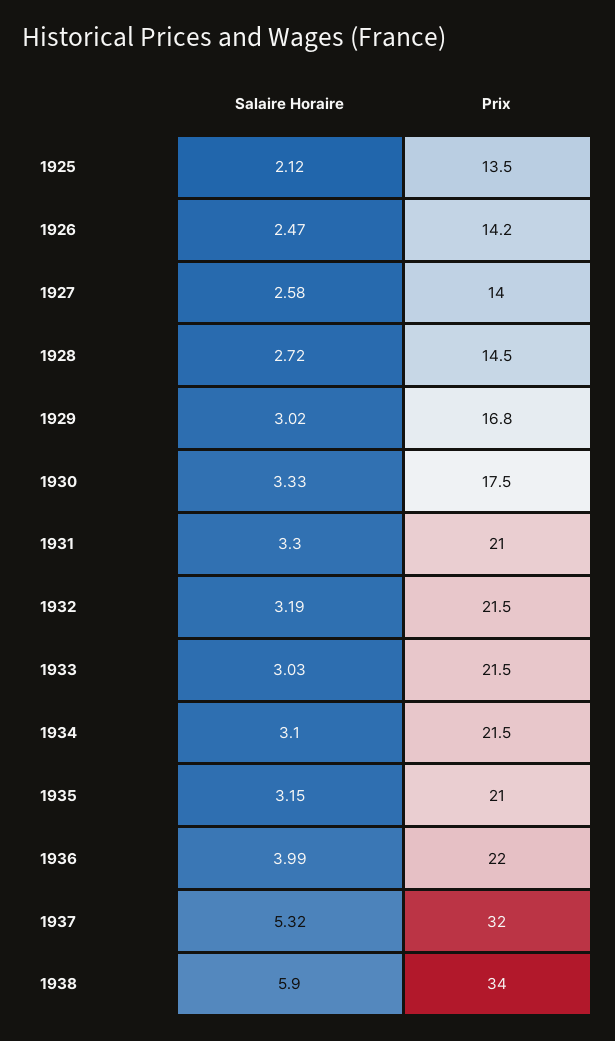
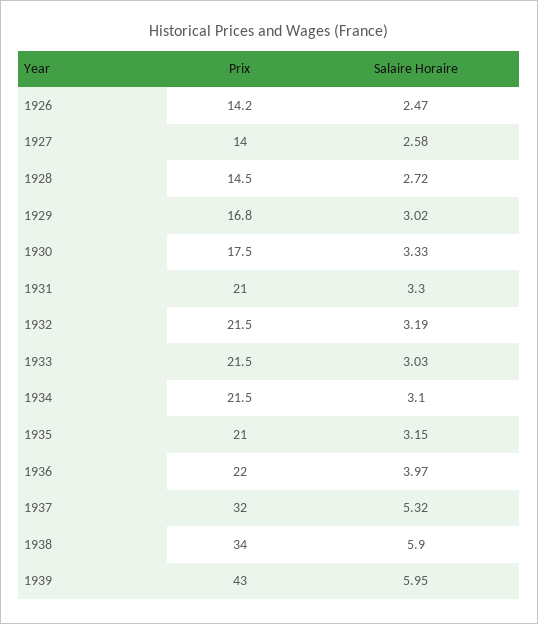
Salaire Horaire, 1925: 2.12 -> none
Prix, 1925: 13.5 -> none
Salaire Horaire, 1936: 3.99 -> 3.97
Prix, 1939: none -> 43
Salaire Horaire, 1939: none -> 5.95

